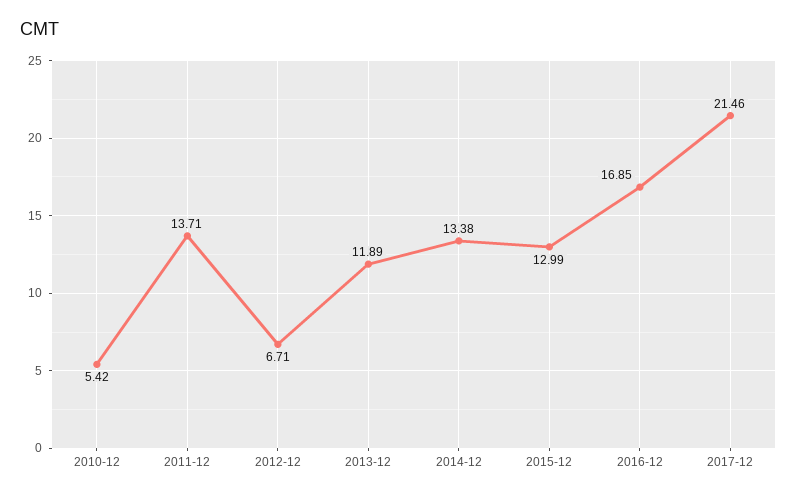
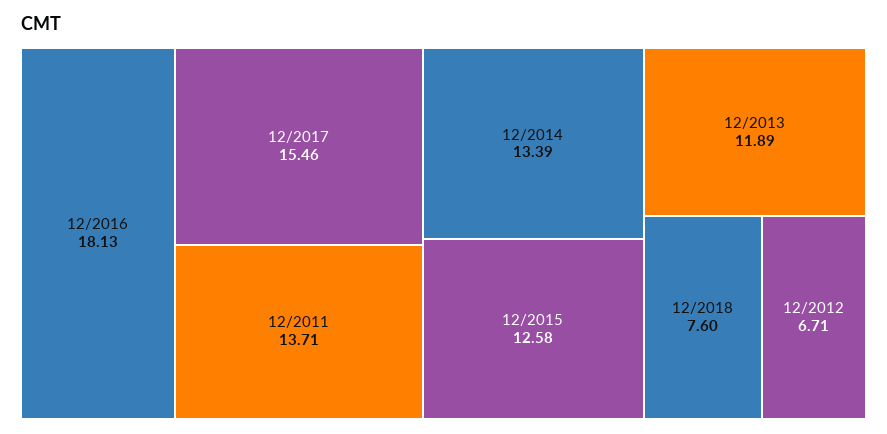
2010-12: 5.42 -> none
2014-12: 13.38 -> 13.39
2015-12: 12.99 -> 12.58
2016-12: 16.85 -> 18.13
2017-12: 21.46 -> 15.46
12/2018: none -> 7.6

